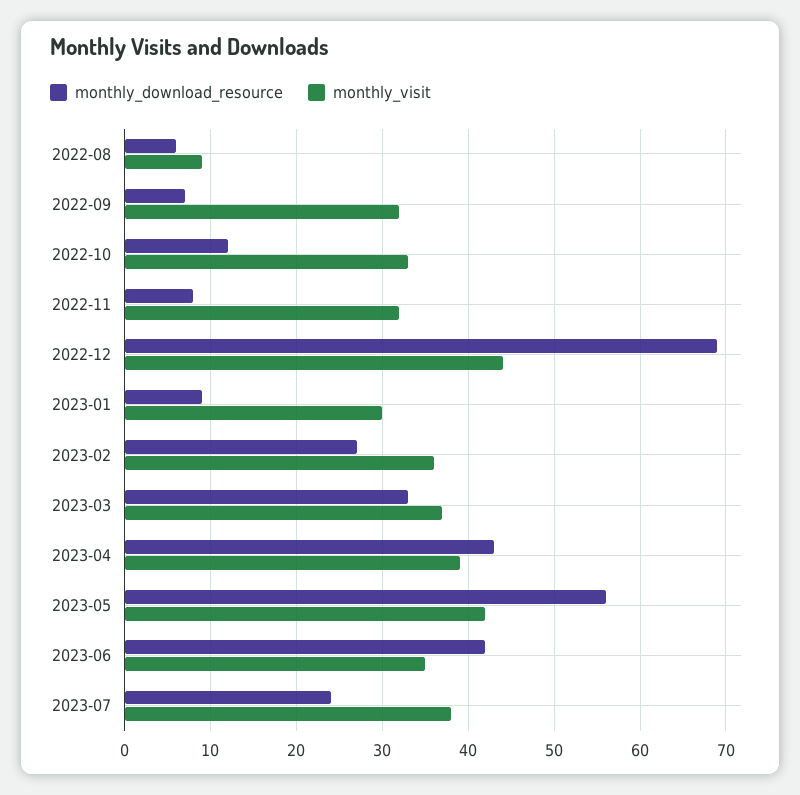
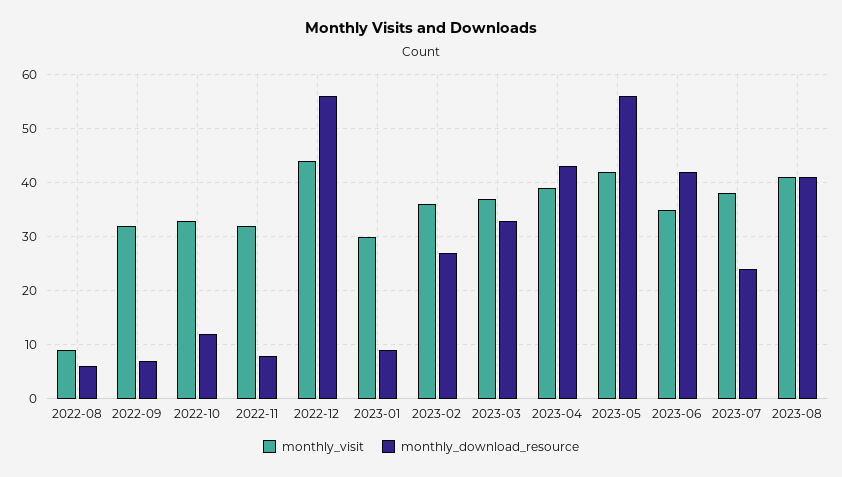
monthly_download_resource, 2022-12: 69 -> 55
monthly_visit, 2023-08: none -> 40
monthly_download_resource, 2023-08: none -> 40

